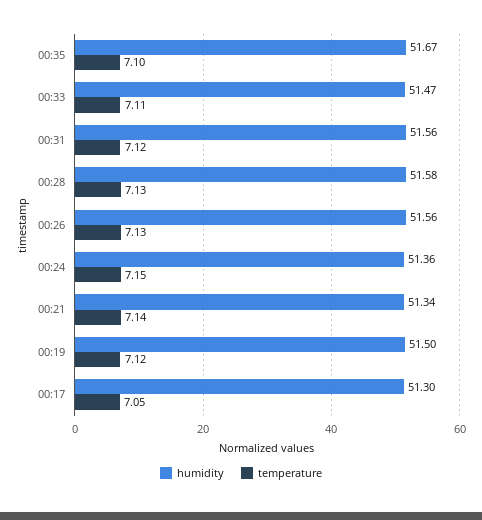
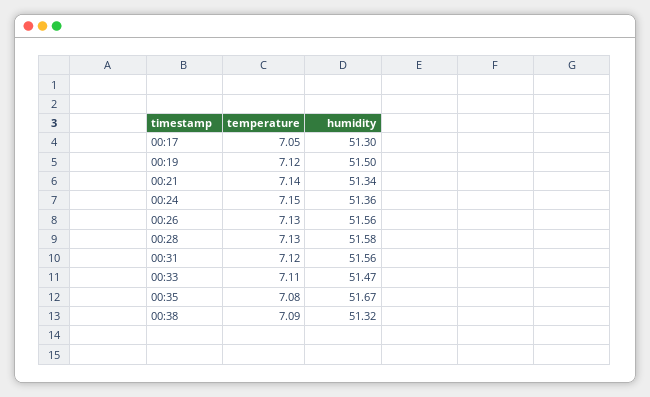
temperature, 00:35: 7.1 -> 7.08
temperature, 00:38: none -> 7.09
humidity, 00:38: none -> 51.32

